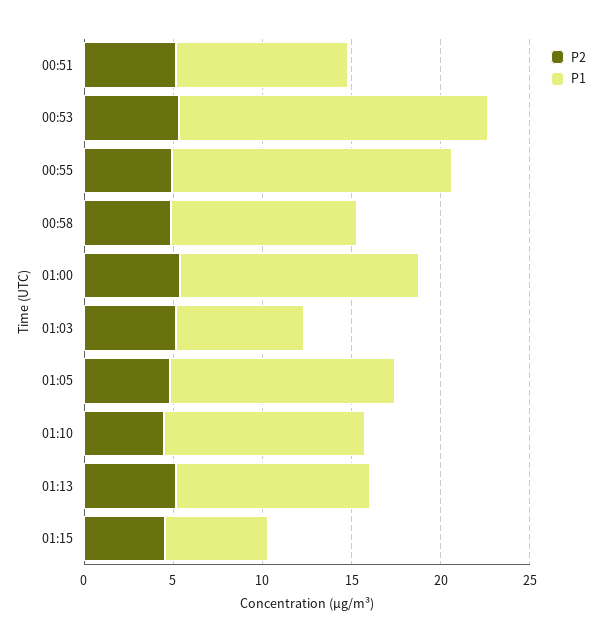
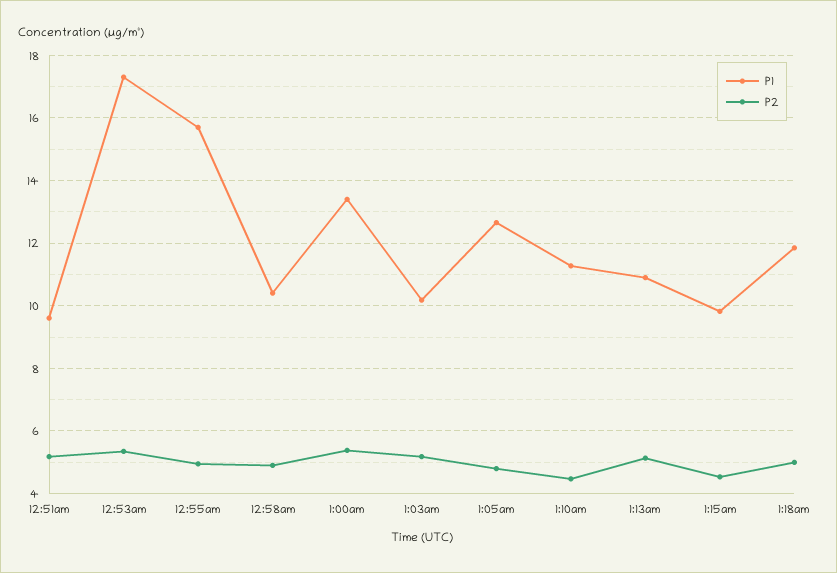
P1, 01:03: 7 -> 10.2
P1, 01:15: 6 -> 9.8
P1, 1:18am: none -> 11.8
P2, 1:18am: none -> 5

